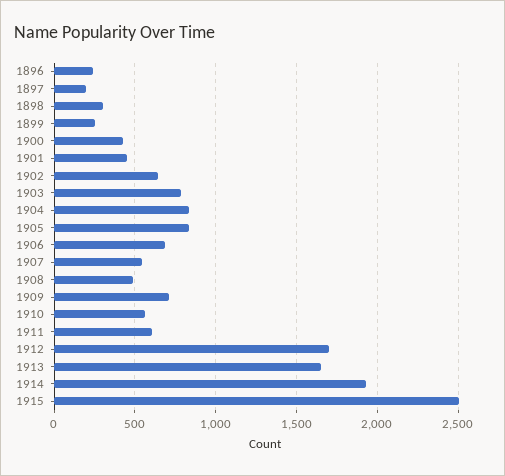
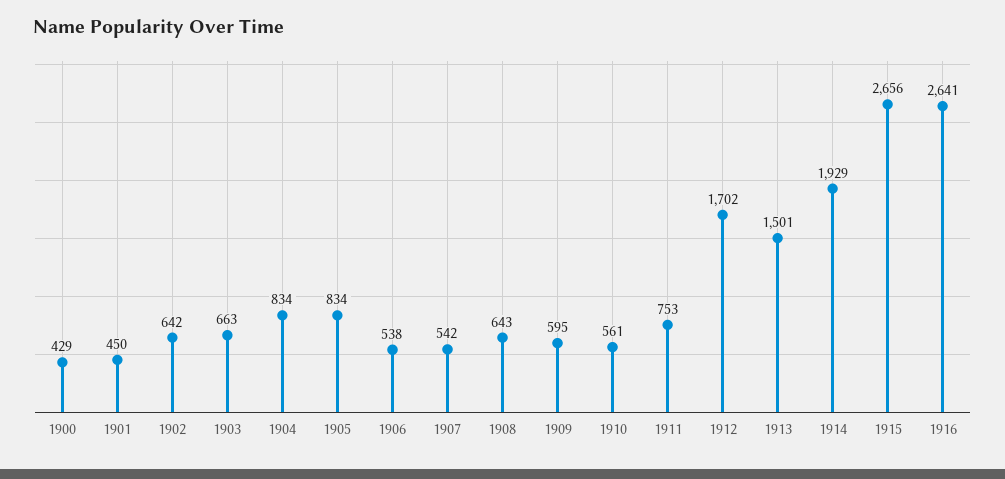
1896: 250 -> none
1897: 200 -> none
1898: 300 -> none
1899: 250 -> none
1903: 800 -> 663
1906: 700 -> 538
1908: 500 -> 643
1909: 700 -> 595
1911: 600 -> 753
1913: 1650 -> 1501
1915: 2500 -> 2656
1916: none -> 2641

